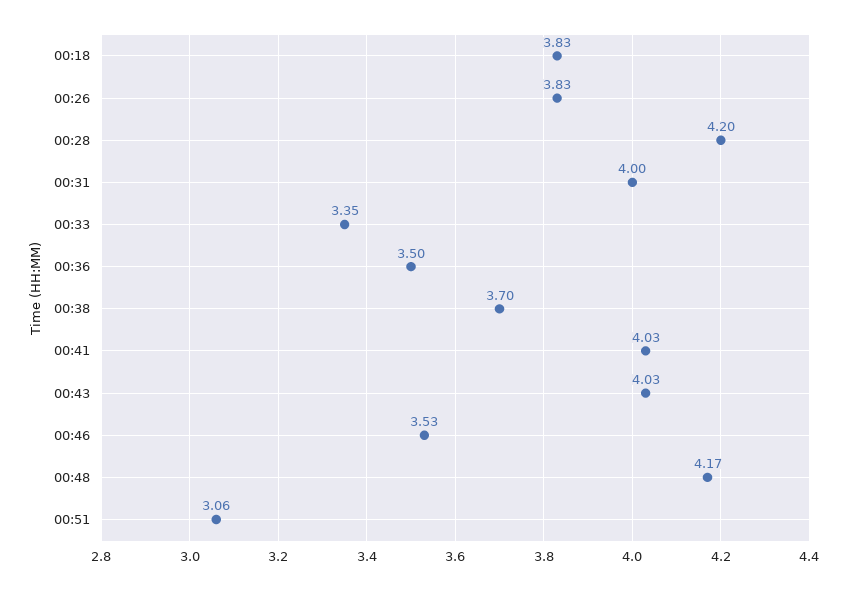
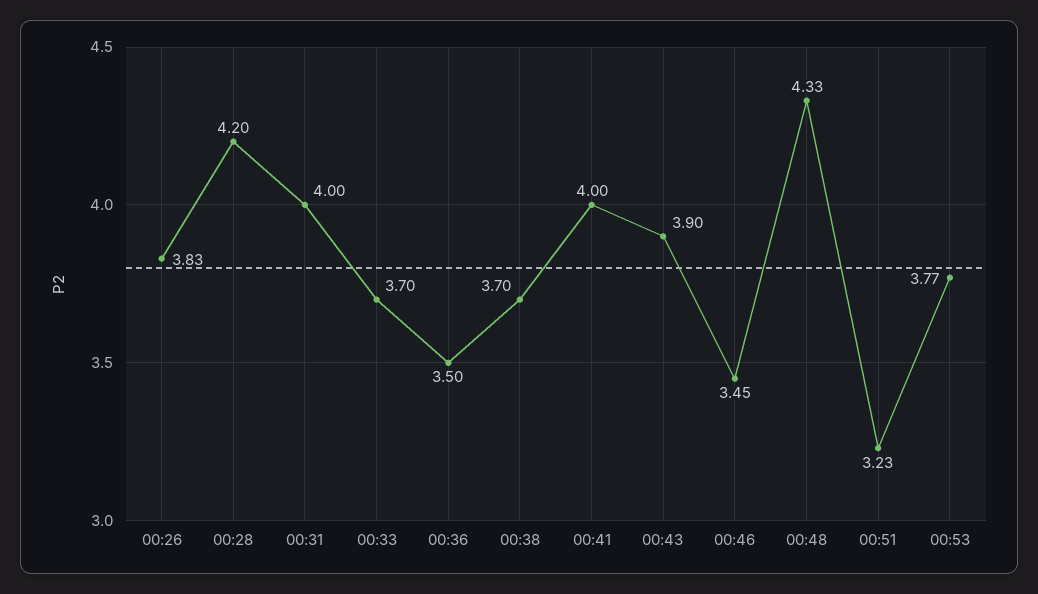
00:18: 3.83 -> none
00:33: 3.35 -> 3.7
00:41: 4.03 -> 4
00:43: 4.03 -> 3.9
00:46: 3.53 -> 3.45
00:48: 4.17 -> 4.33
00:51: 3.06 -> 3.23
00:53: none -> 3.77

